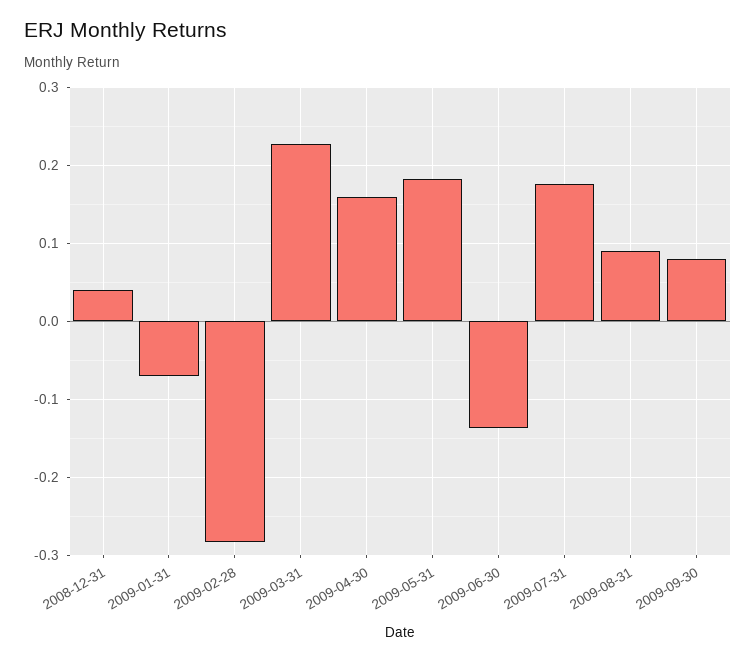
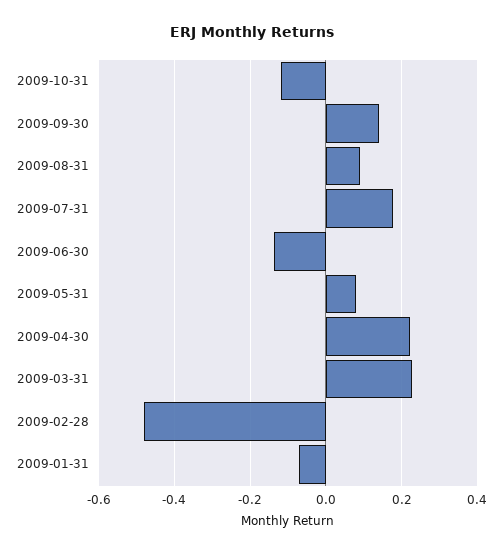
2008-12-31: 0.04 -> none
2009-02-28: -0.28 -> -0.48
2009-04-30: 0.16 -> 0.22
2009-05-31: 0.18 -> 0.08
2009-09-30: 0.08 -> 0.14
2009-10-31: none -> -0.12

